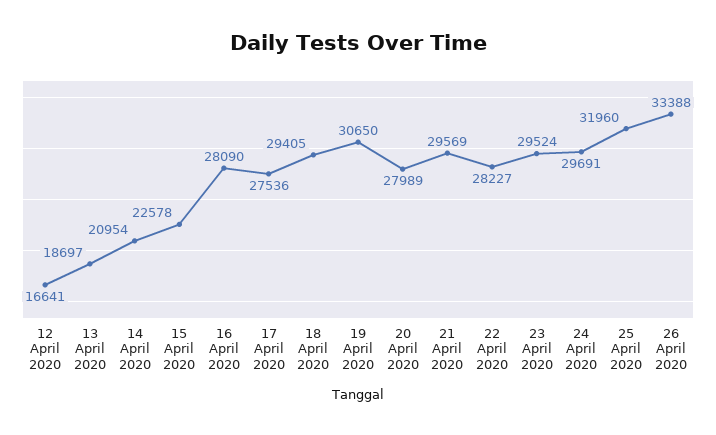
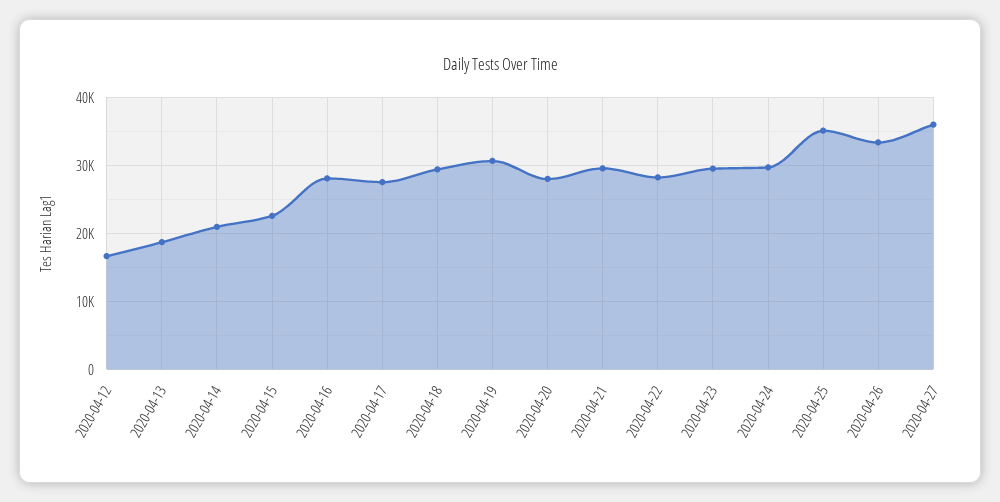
25 April 2020: 31960 -> 35000
2020-04-27: none -> 36000

